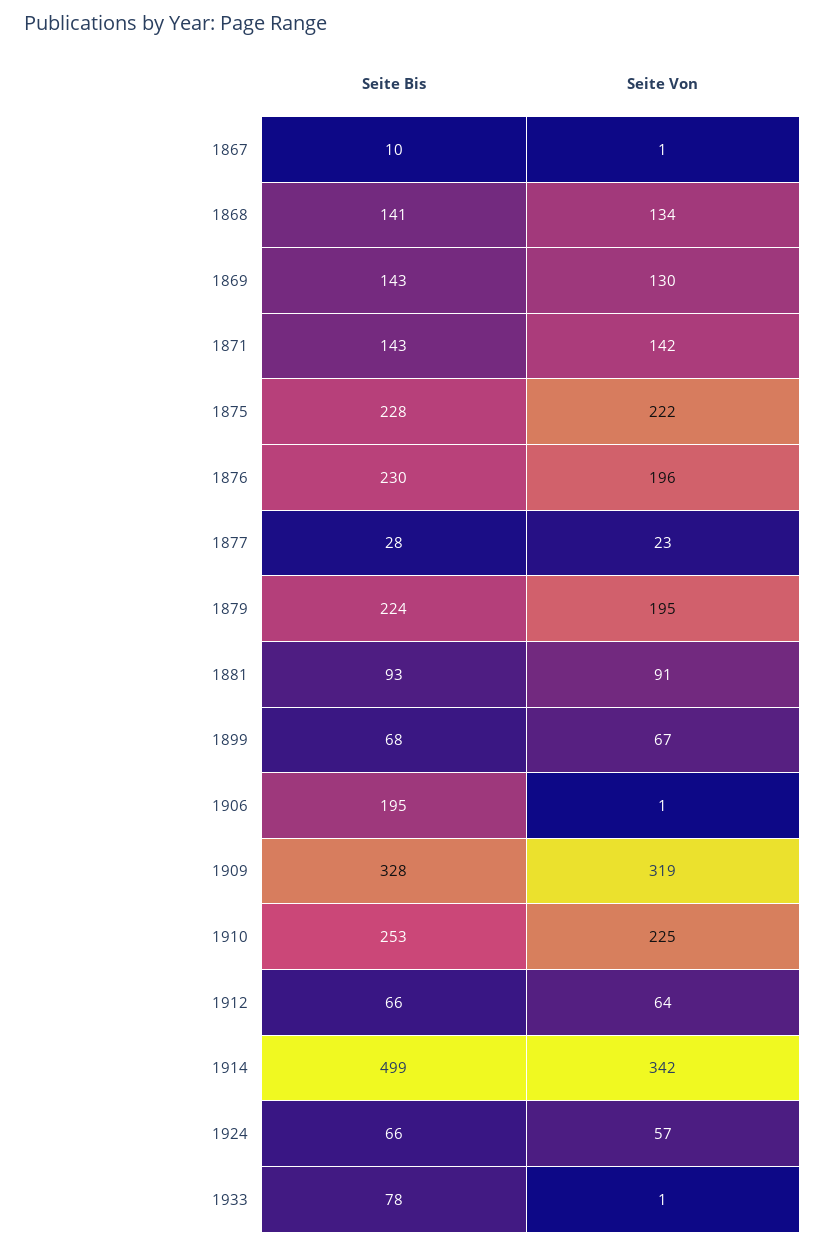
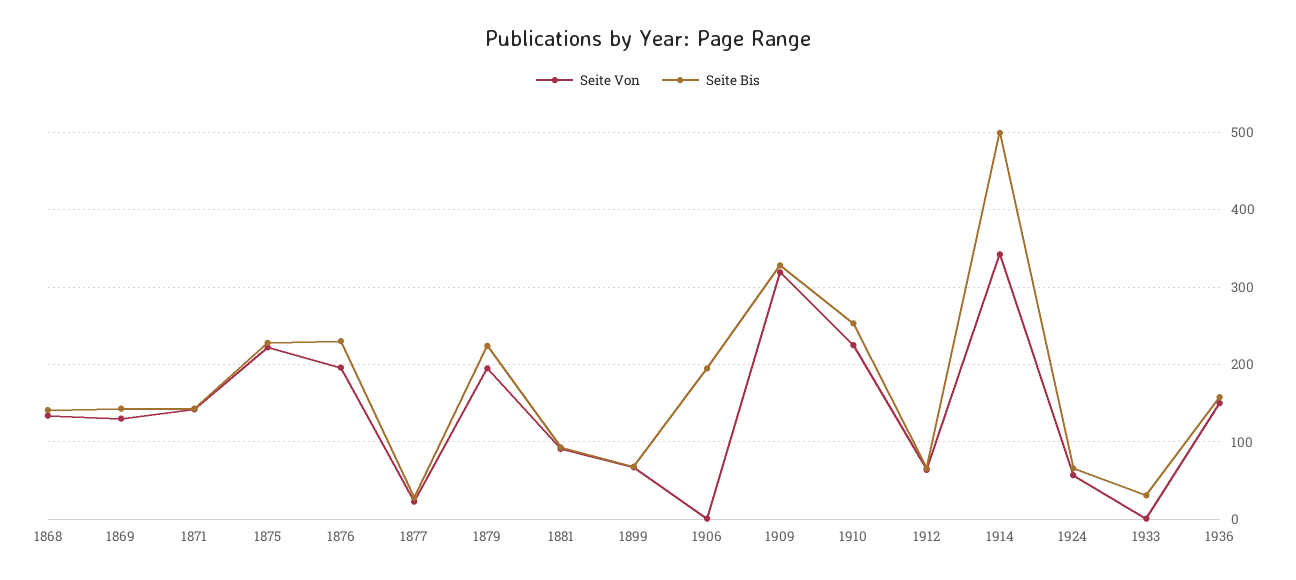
Seite Bis, 1867: 10 -> none
Seite Von, 1867: 1 -> none
Seite Bis, 1933: 78 -> 30
Seite Von, 1936: none -> 150
Seite Bis, 1936: none -> 160

